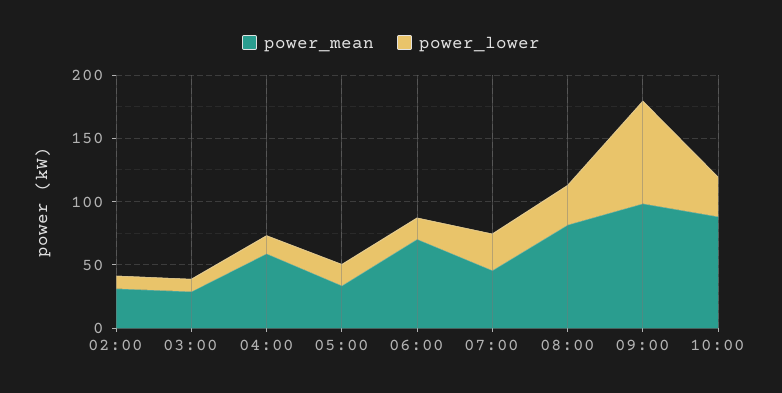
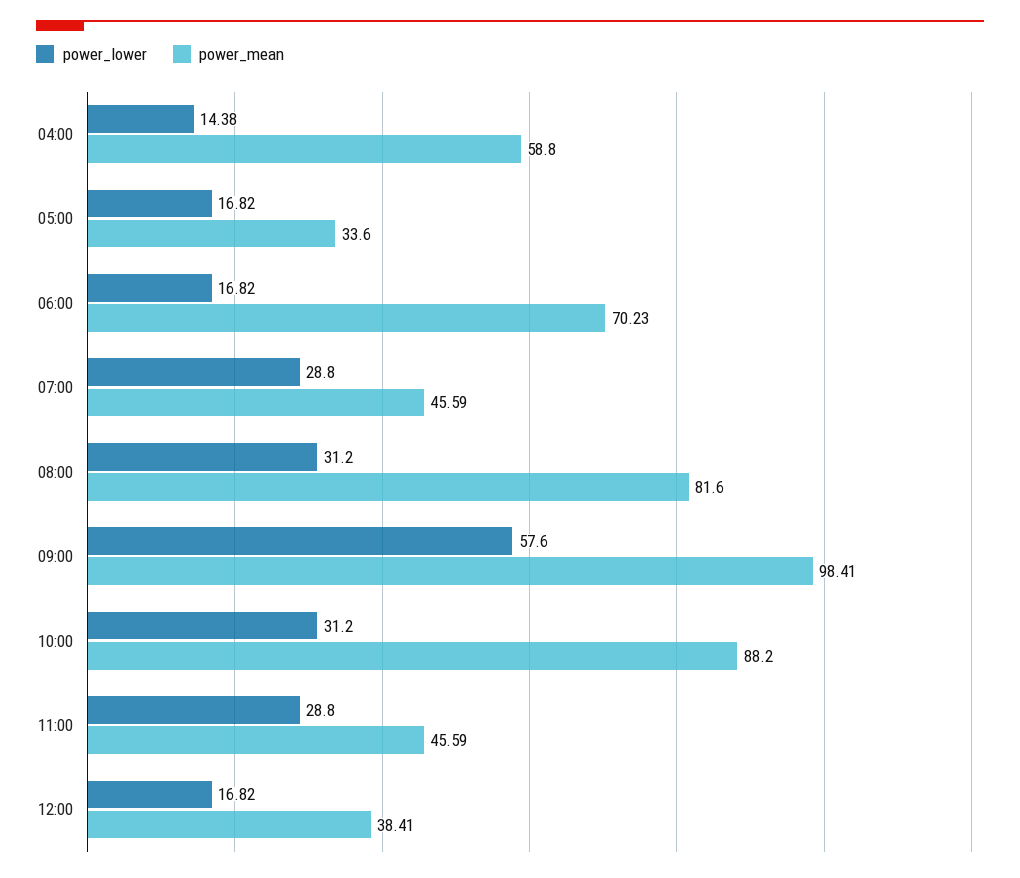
power_mean, 02:00: 30 -> none
power_lower, 02:00: 10 -> none
power_mean, 03:00: 30 -> none
power_lower, 03:00: 10 -> none
power_lower, 09:00: 80 -> 57.6
power_lower, 11:00: none -> 28.8
power_mean, 11:00: none -> 45.59
power_lower, 12:00: none -> 16.82
power_mean, 12:00: none -> 38.41

